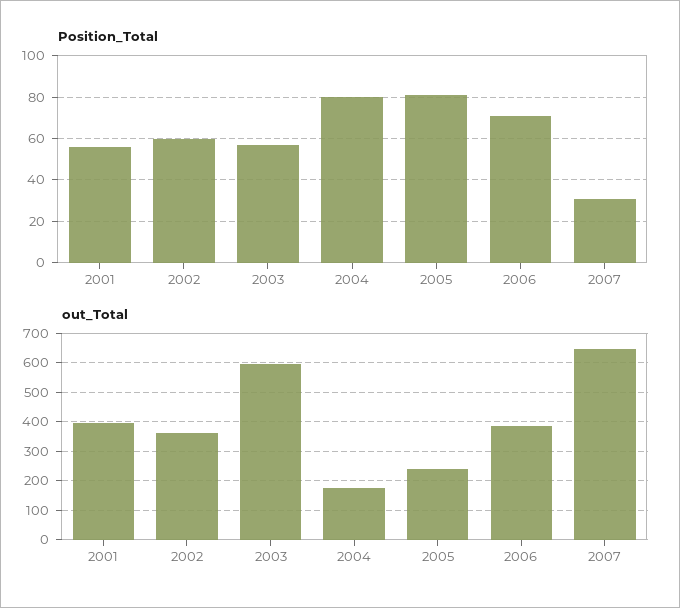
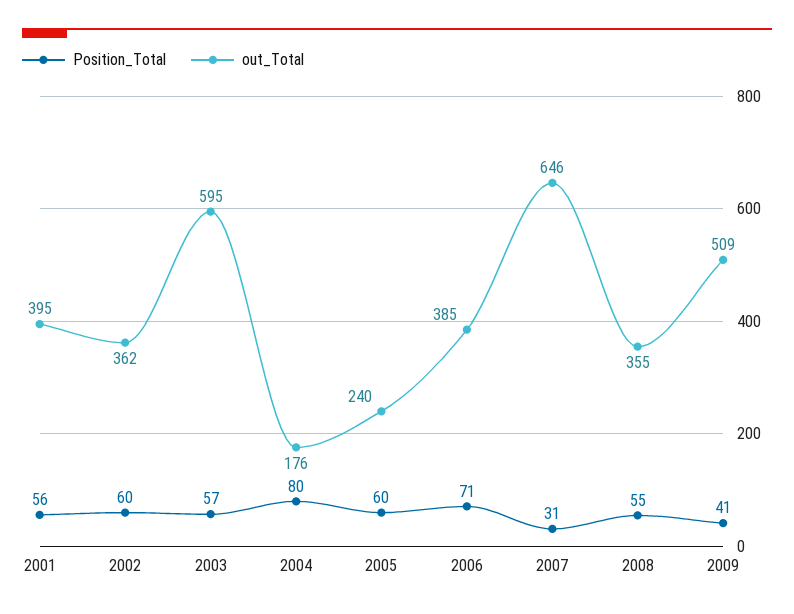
Position_Total, 2005: 80 -> 60
Position_Total, 2008: none -> 55
out_Total, 2008: none -> 355
Position_Total, 2009: none -> 41
out_Total, 2009: none -> 509

